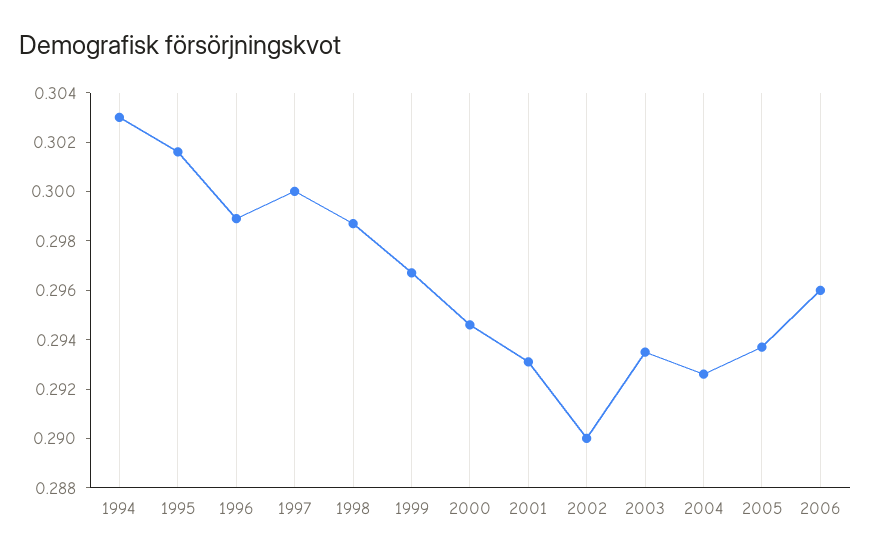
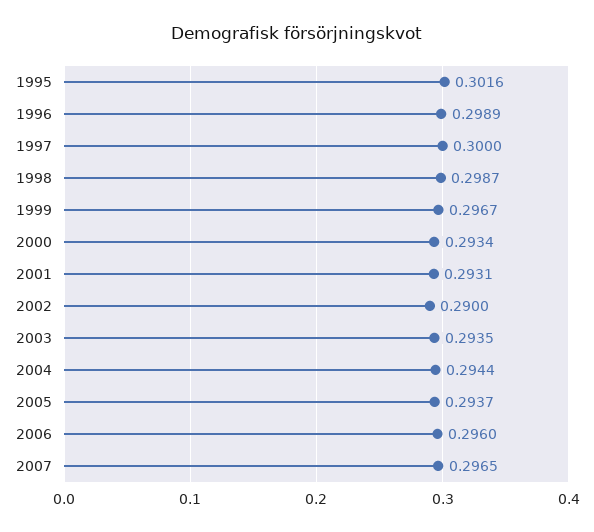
1994: 0.303 -> none
2000: 0.2945 -> 0.2934
2004: 0.2925 -> 0.2944
2007: none -> 0.2965

